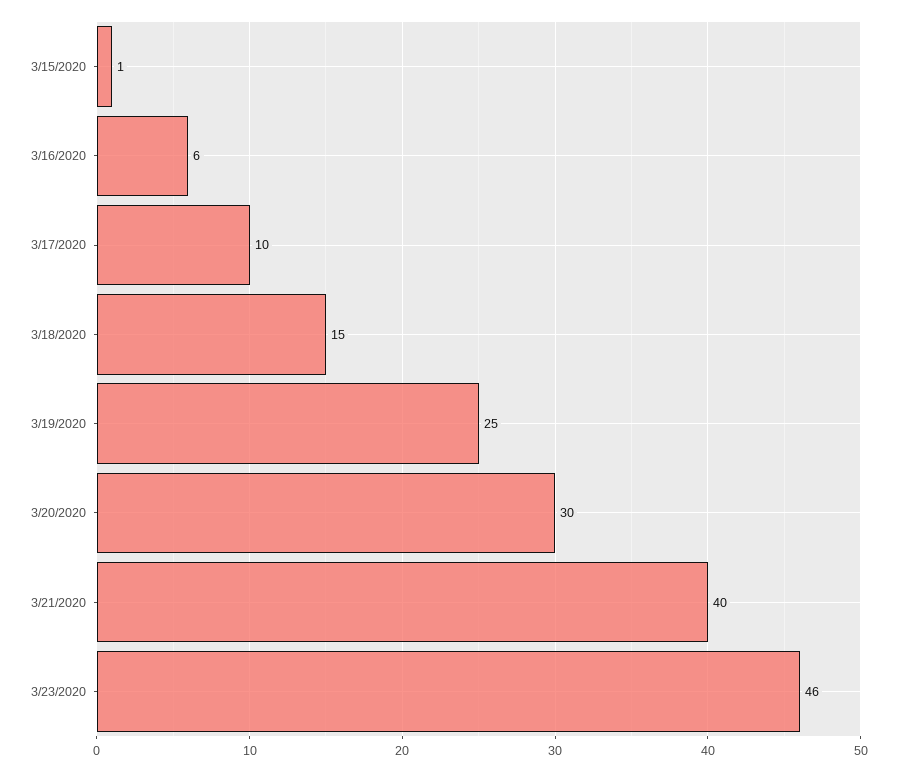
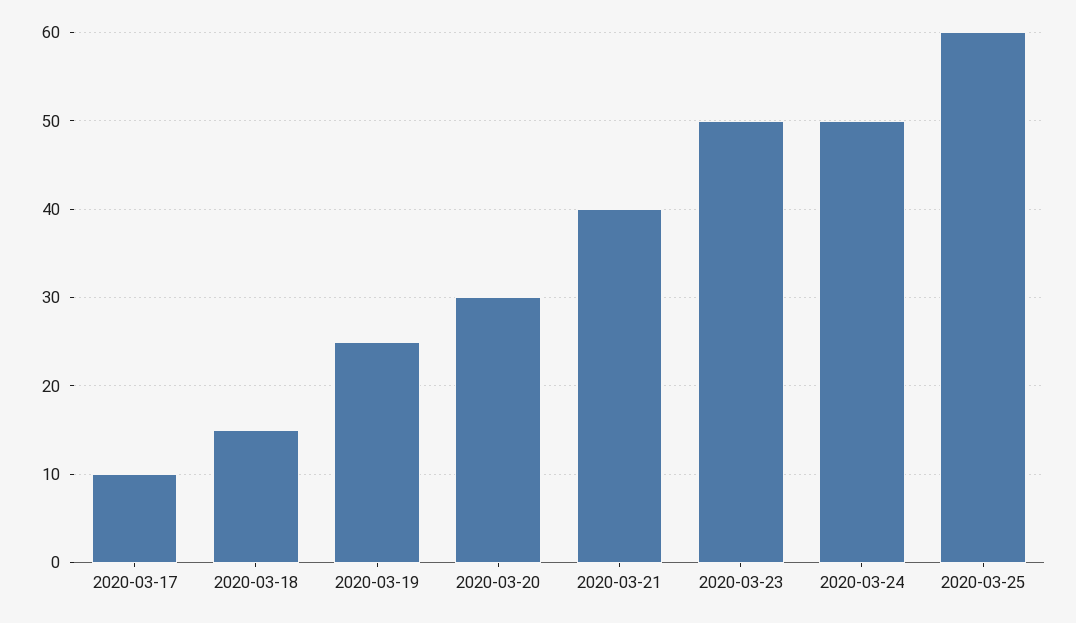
3/15/2020: 1 -> none
3/16/2020: 6 -> none
3/23/2020: 46 -> 50
2020-03-24: none -> 50
2020-03-25: none -> 60

